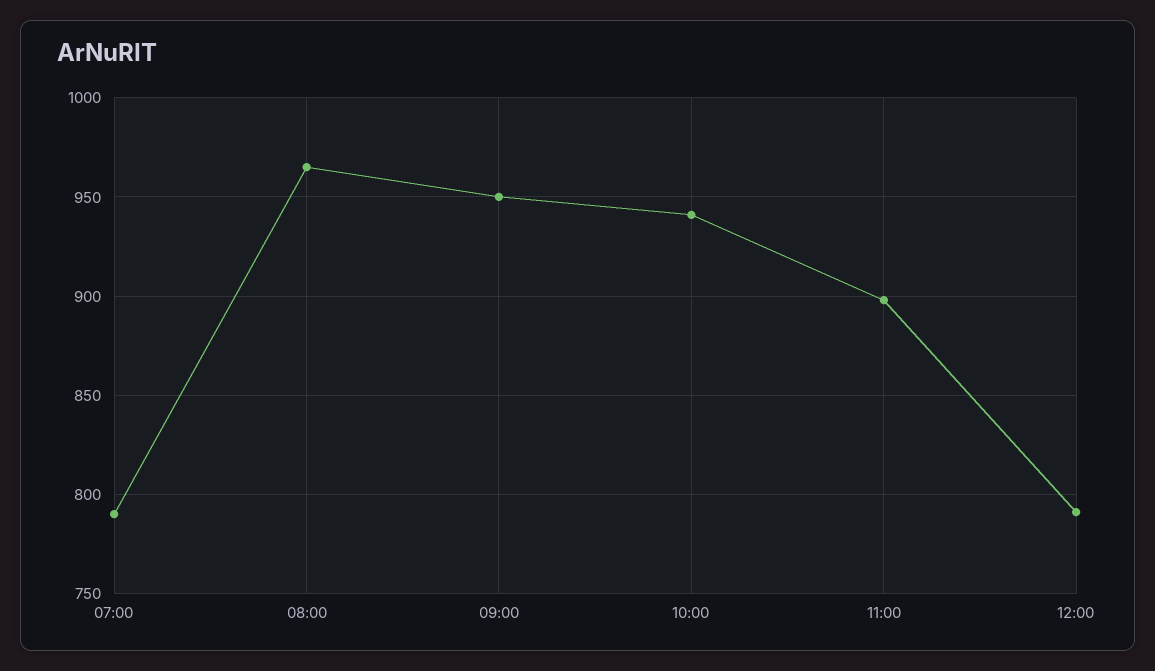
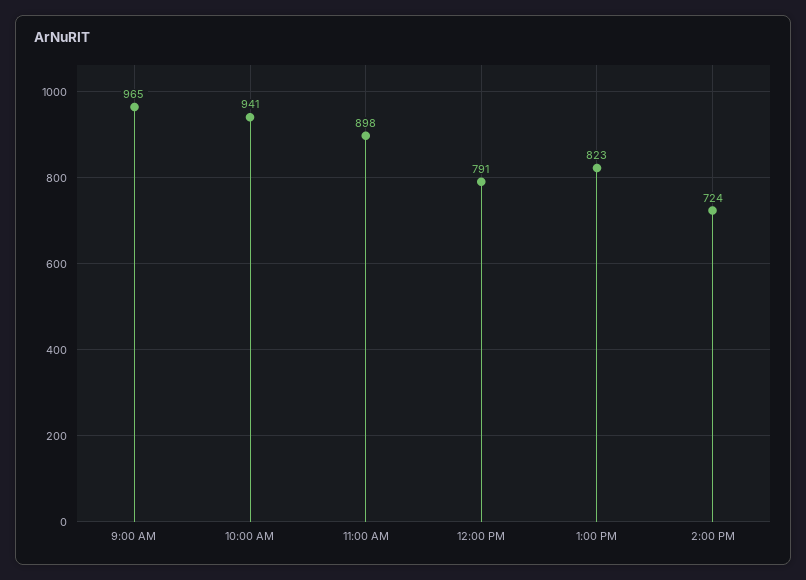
07:00: 790 -> none
08:00: 965 -> none
09:00: 950 -> 965
1:00 PM: none -> 823
2:00 PM: none -> 724

